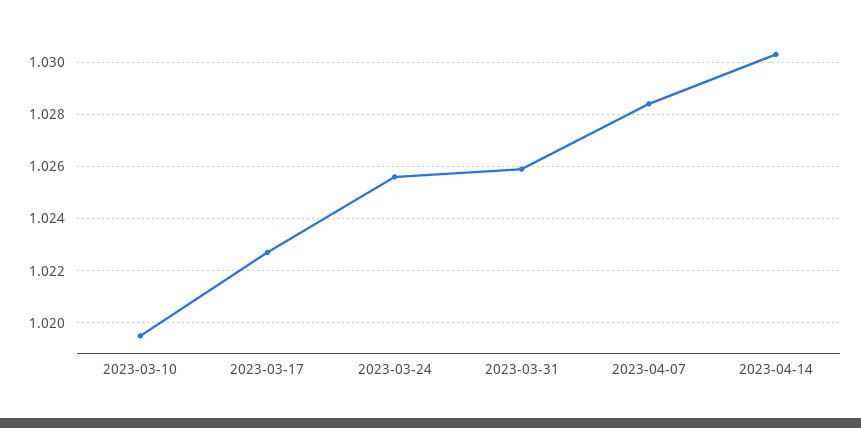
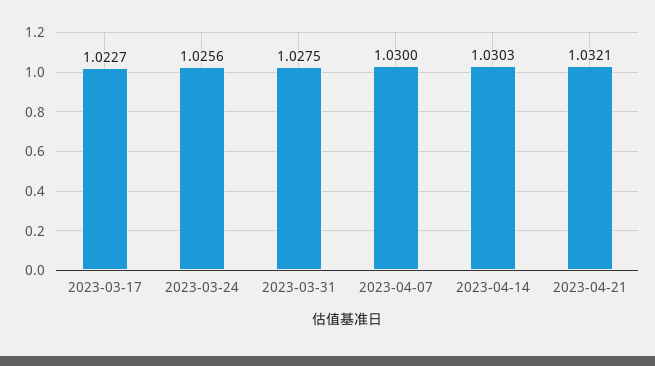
2023-03-10: 1.0195 -> none
2023-03-31: 1.026 -> 1.0275
2023-04-07: 1.0285 -> 1.03
2023-04-21: none -> 1.0321

